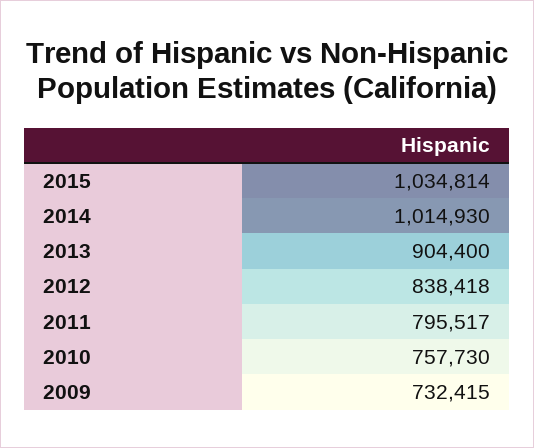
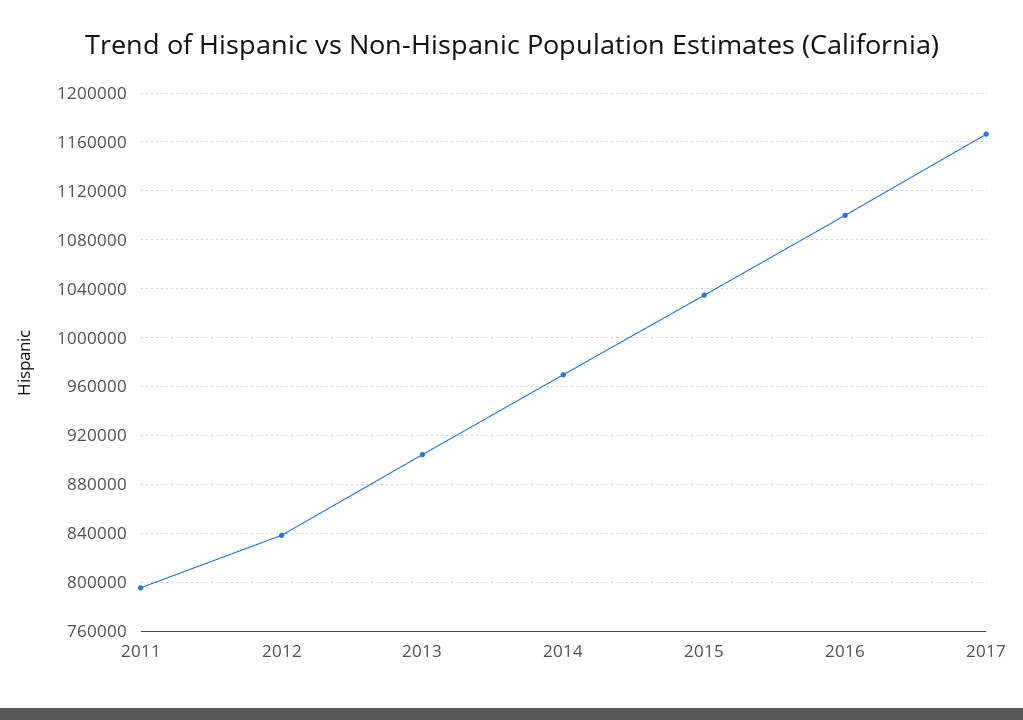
2014: 1014930 -> 970000
2010: 757730 -> none
2009: 732415 -> none
2016: none -> 1100000
2017: none -> 1165000

